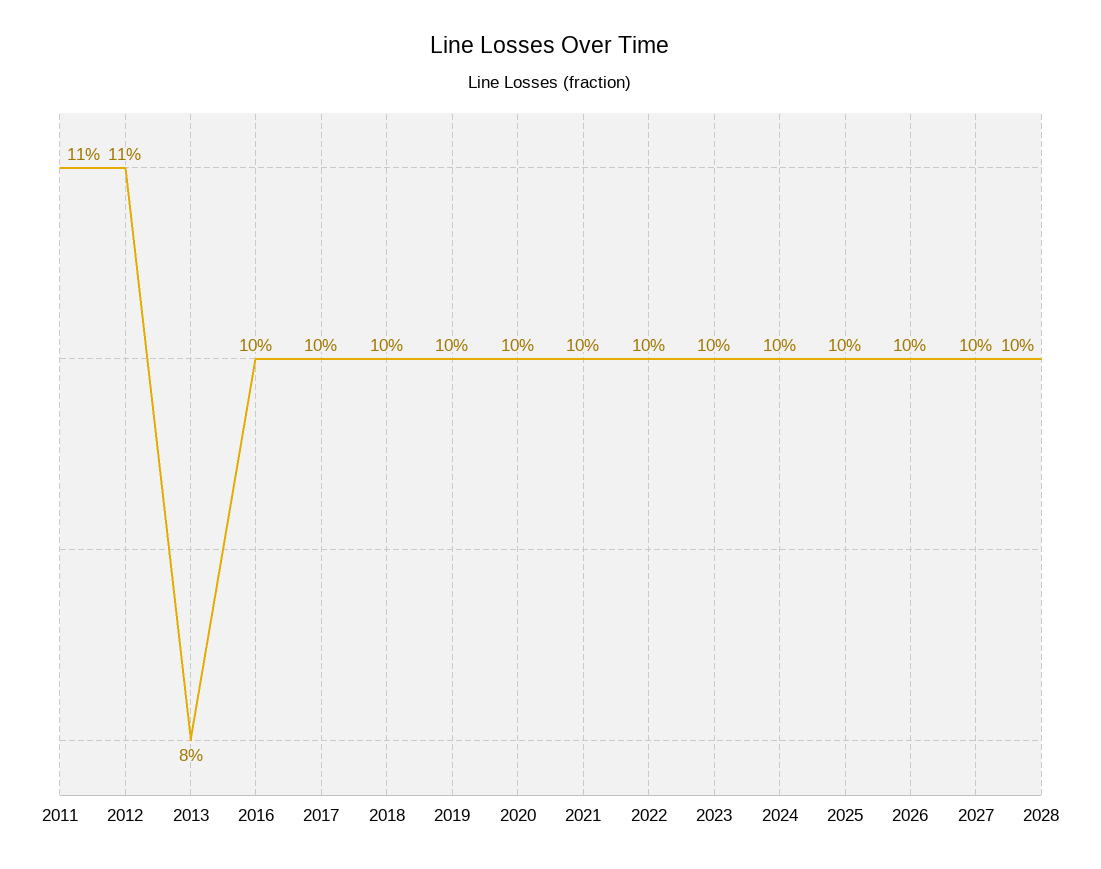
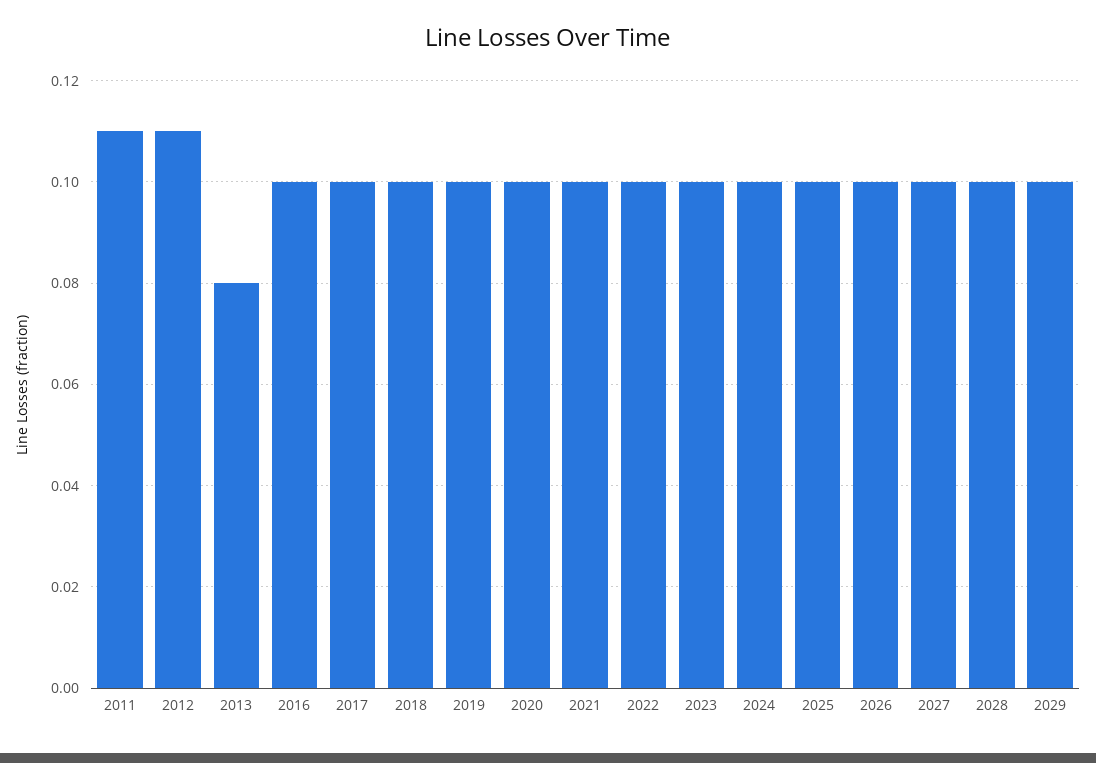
2029: none -> 0.1

